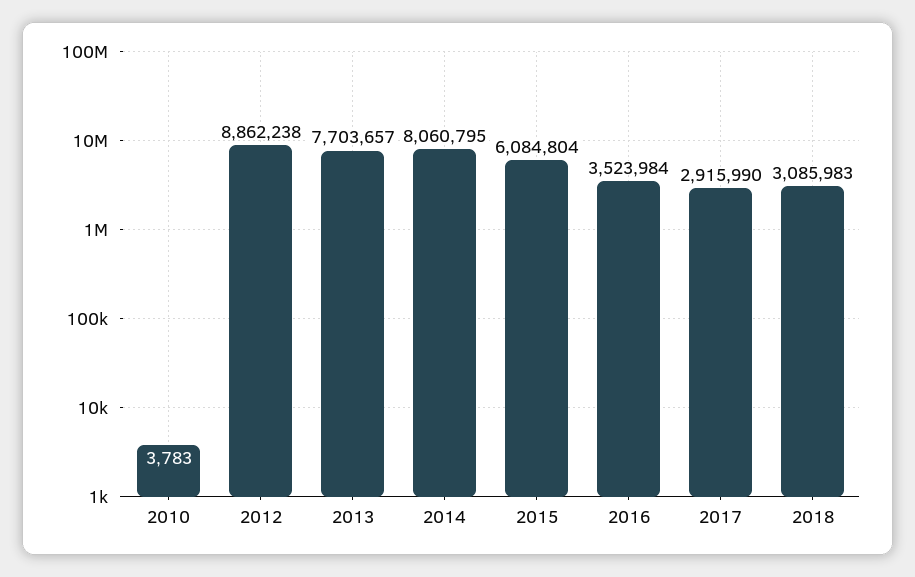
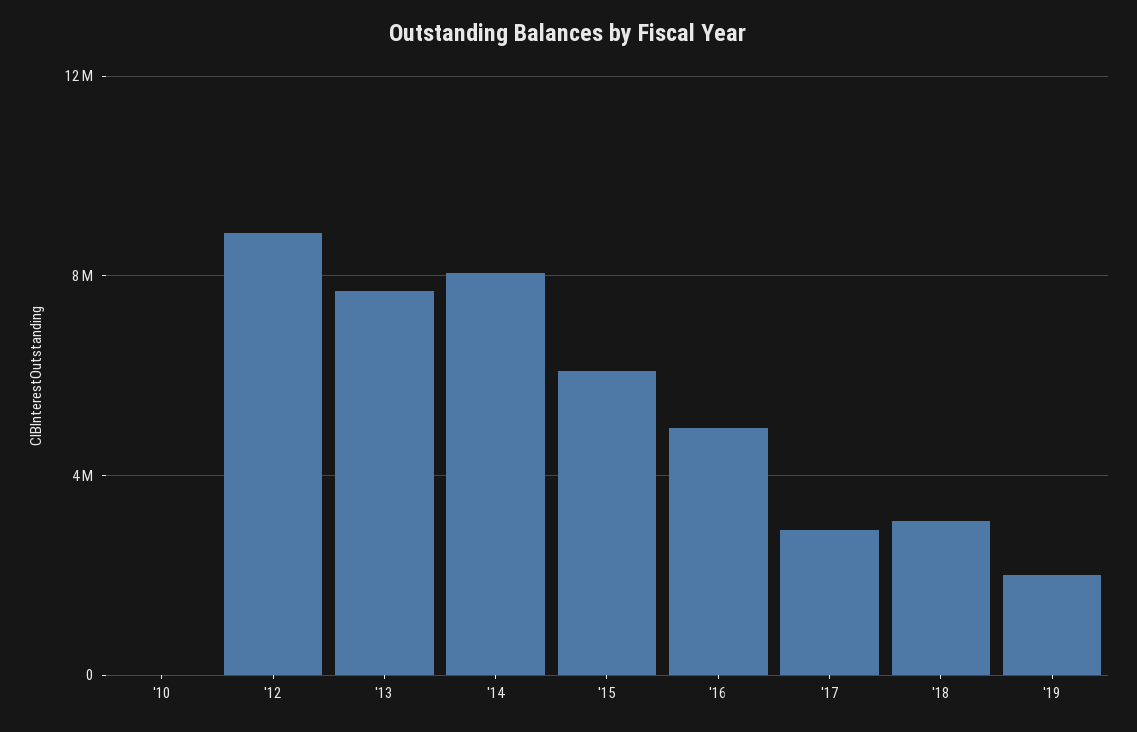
2016: 3523984 -> 5000000
'19: none -> 2000000

